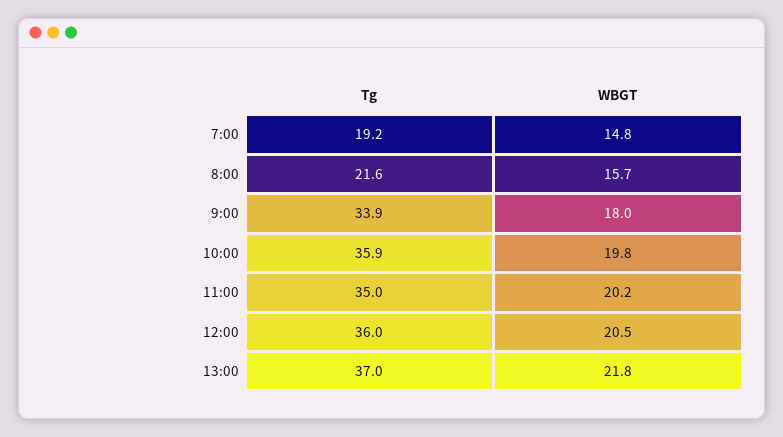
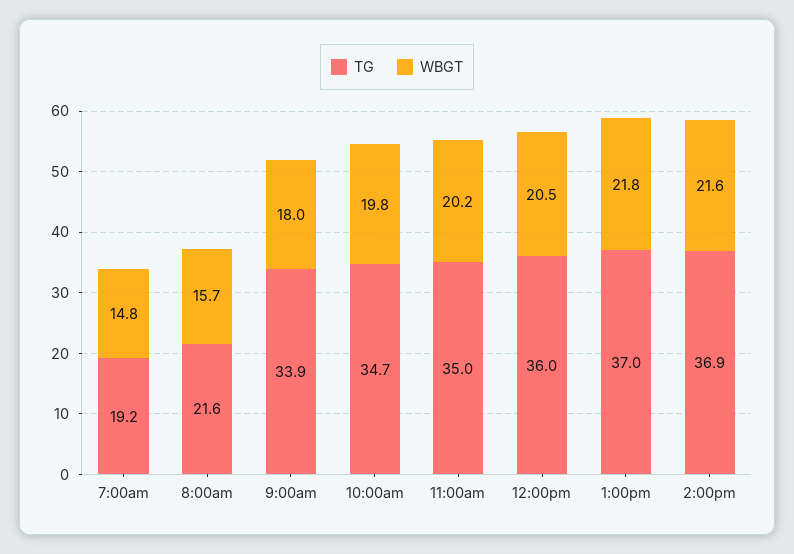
Tg, 10:00: 35.9 -> 34.7
Tg, 2:00pm: none -> 36.9
WBGT, 2:00pm: none -> 21.6

